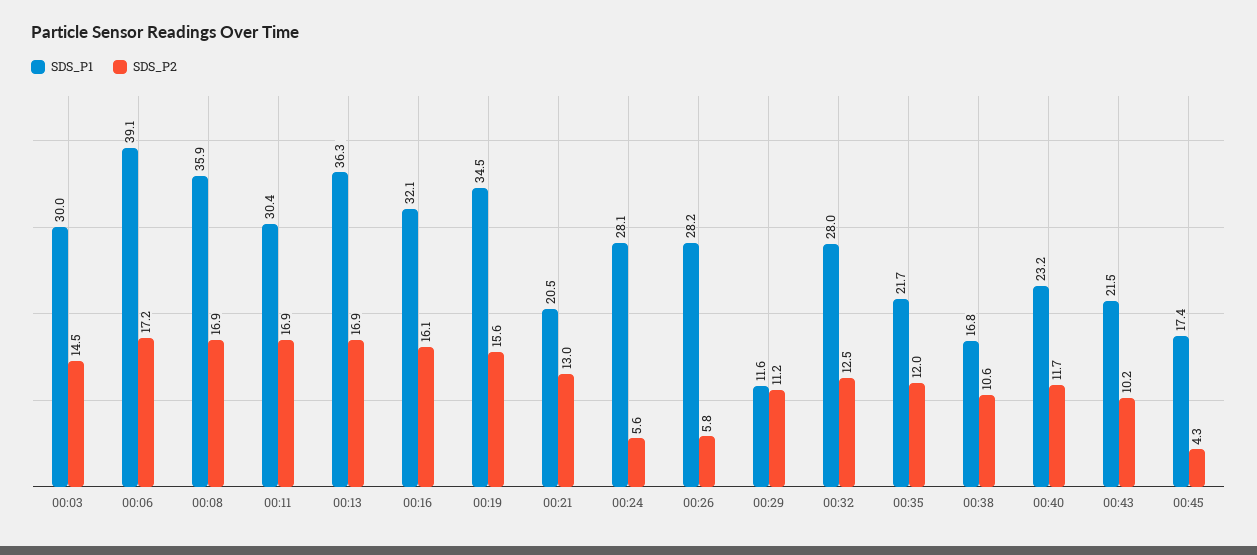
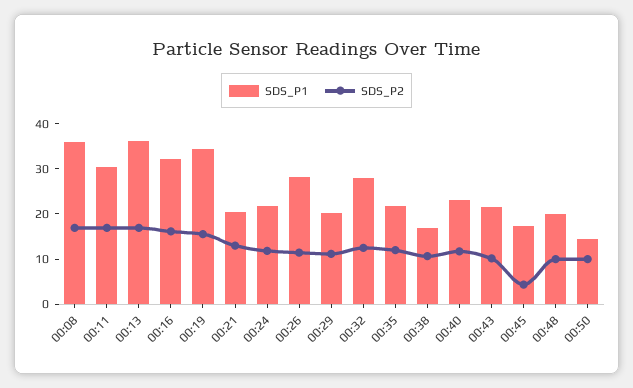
SDS_P1, 00:03: 30 -> none
SDS_P2, 00:03: 14.5 -> none
SDS_P1, 00:06: 39.1 -> none
SDS_P2, 00:06: 17.2 -> none
SDS_P1, 00:24: 28.1 -> 22
SDS_P2, 00:24: 5.6 -> 12
SDS_P2, 00:26: 5.8 -> 12
SDS_P1, 00:29: 11.6 -> 20
SDS_P1, 00:48: none -> 20
SDS_P2, 00:48: none -> 10
SDS_P1, 00:50: none -> 14
SDS_P2, 00:50: none -> 10

